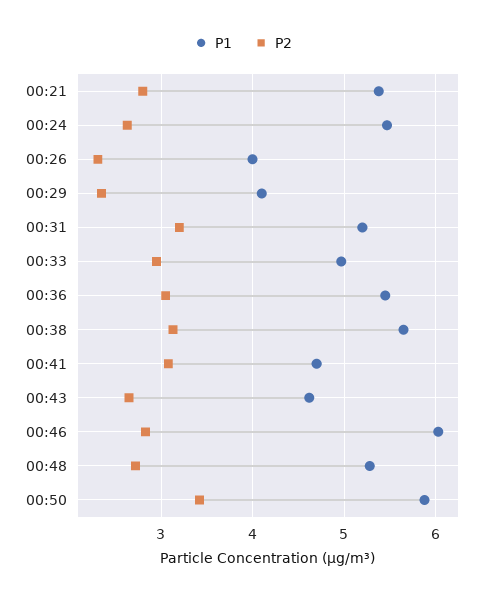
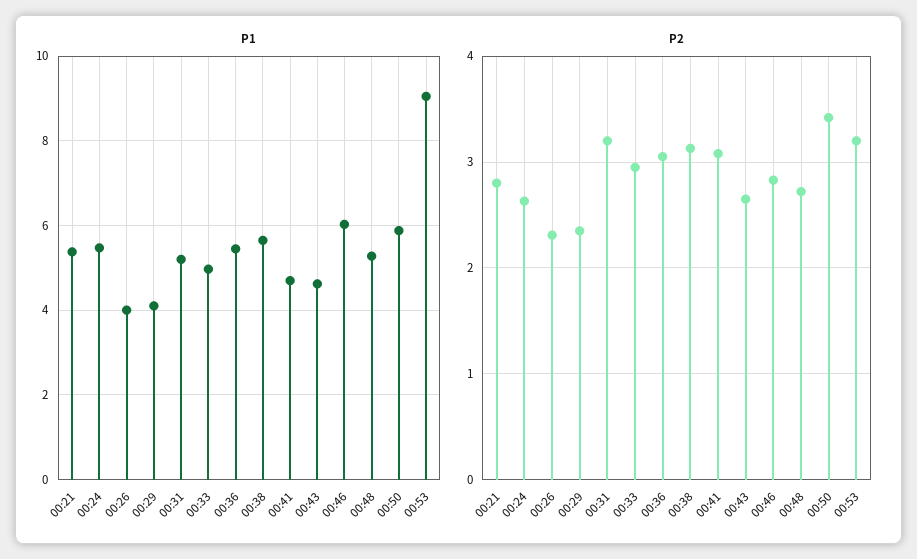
P1, 00:53: none -> 9
P2, 00:53: none -> 3.2

